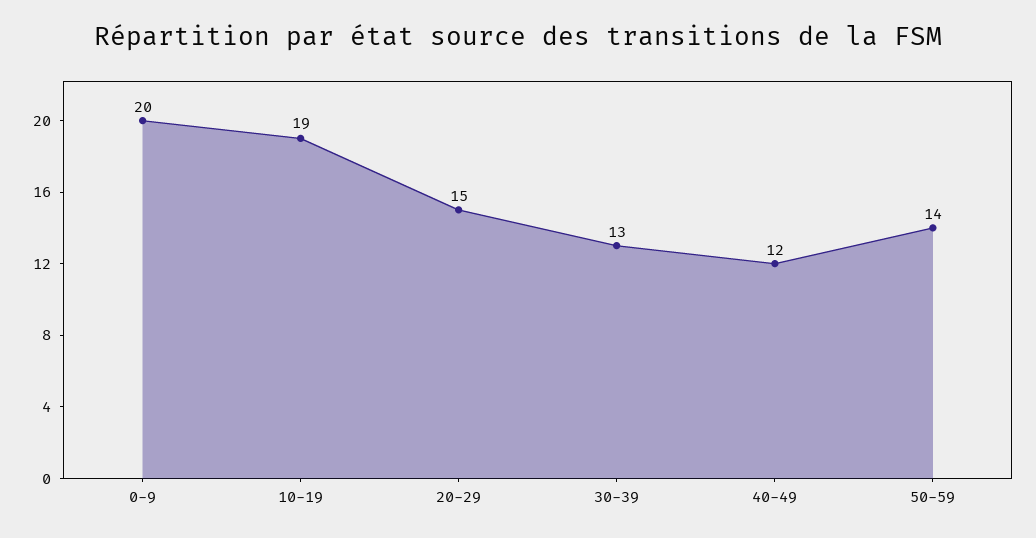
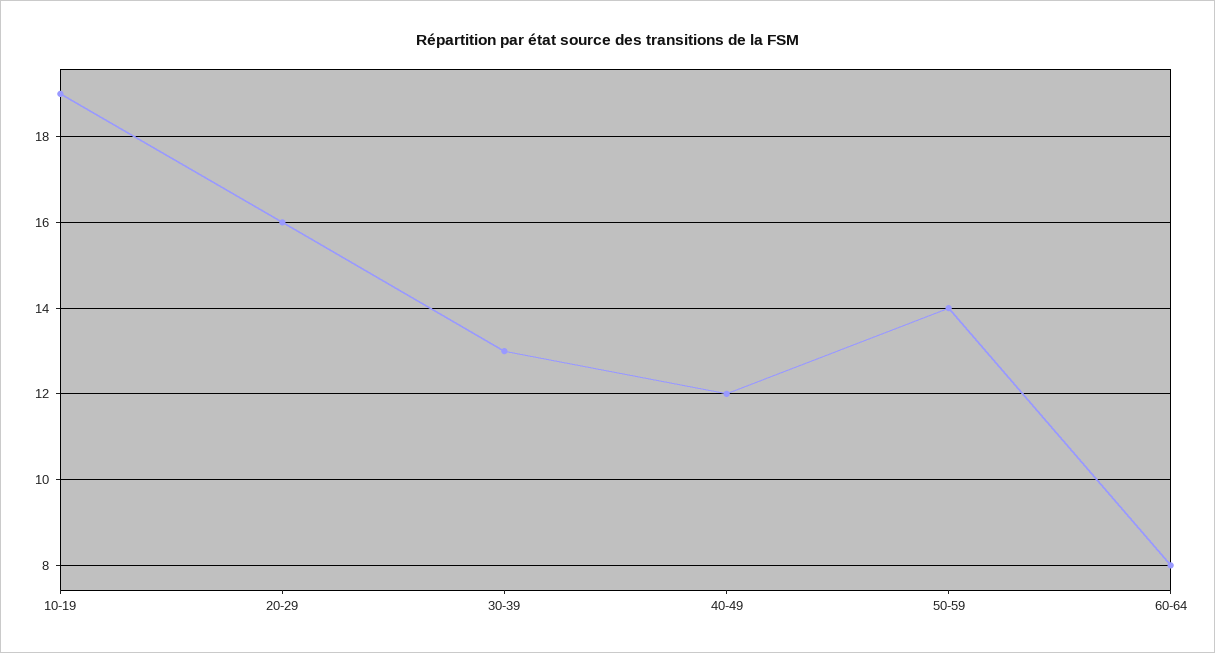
0-9: 20 -> none
20-29: 15 -> 16
60-64: none -> 8

